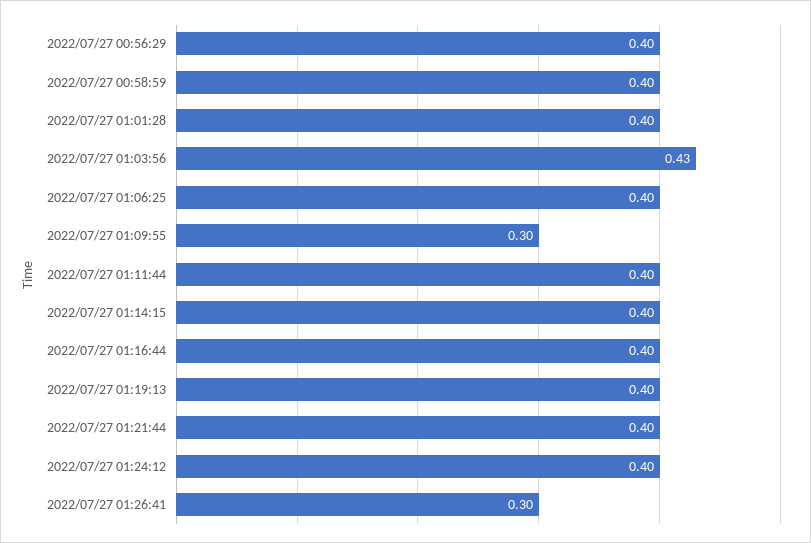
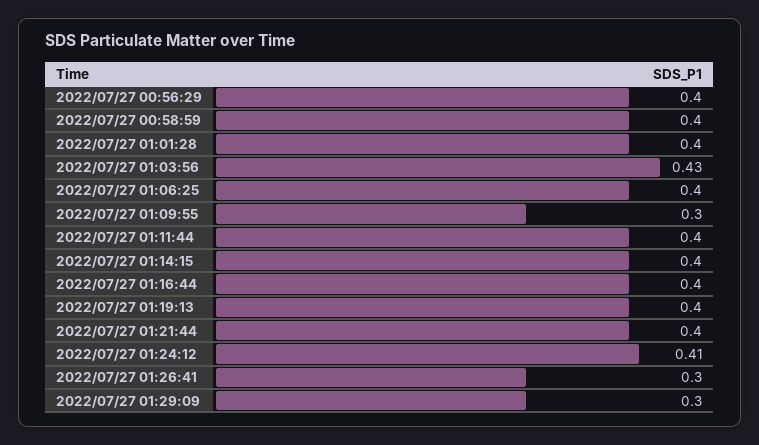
2022/07/27 01:24:12: 0.4 -> 0.41
2022/07/27 01:29:09: none -> 0.3

